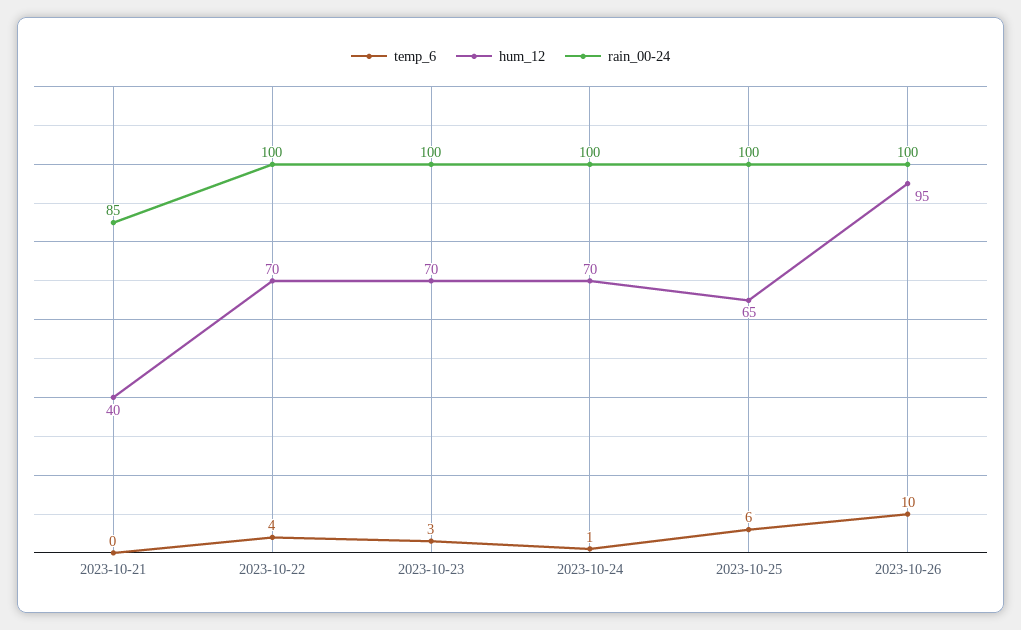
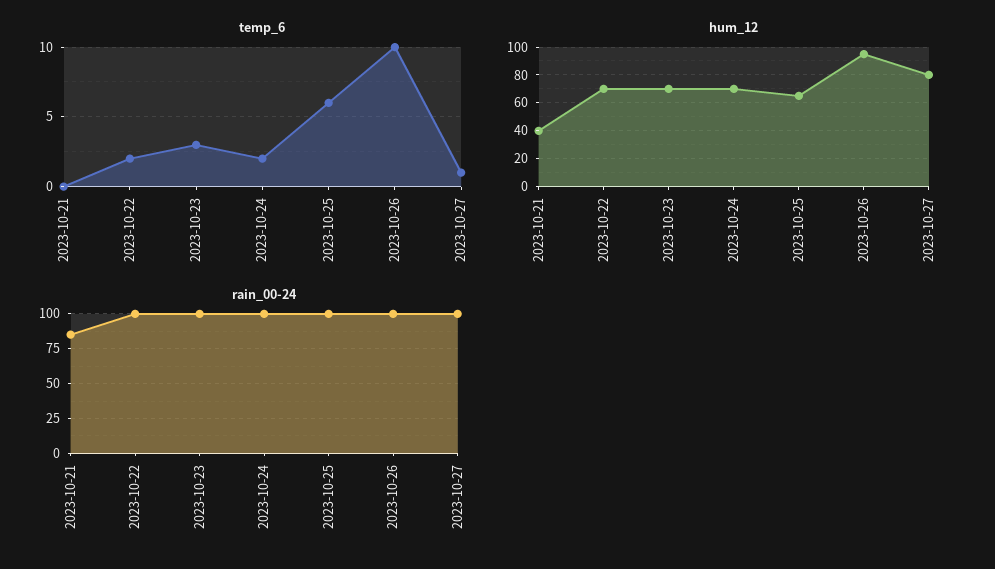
temp_6, 2023-10-22: 4 -> 2
temp_6, 2023-10-24: 1 -> 2
temp_6, 2023-10-27: none -> 1
hum_12, 2023-10-27: none -> 80
rain_00-24, 2023-10-27: none -> 100

